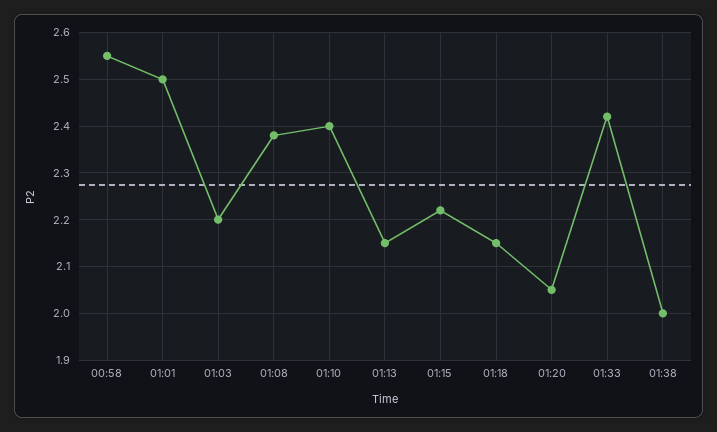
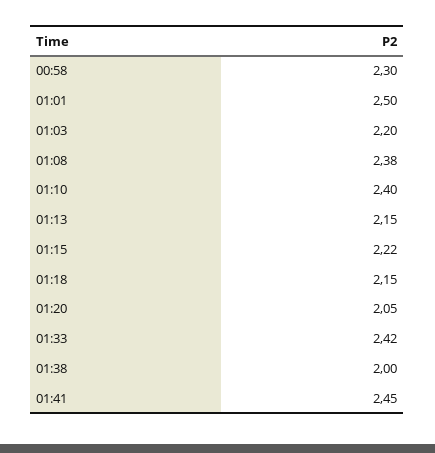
00:58: 2.55 -> 2.3
01:41: none -> 2.45

